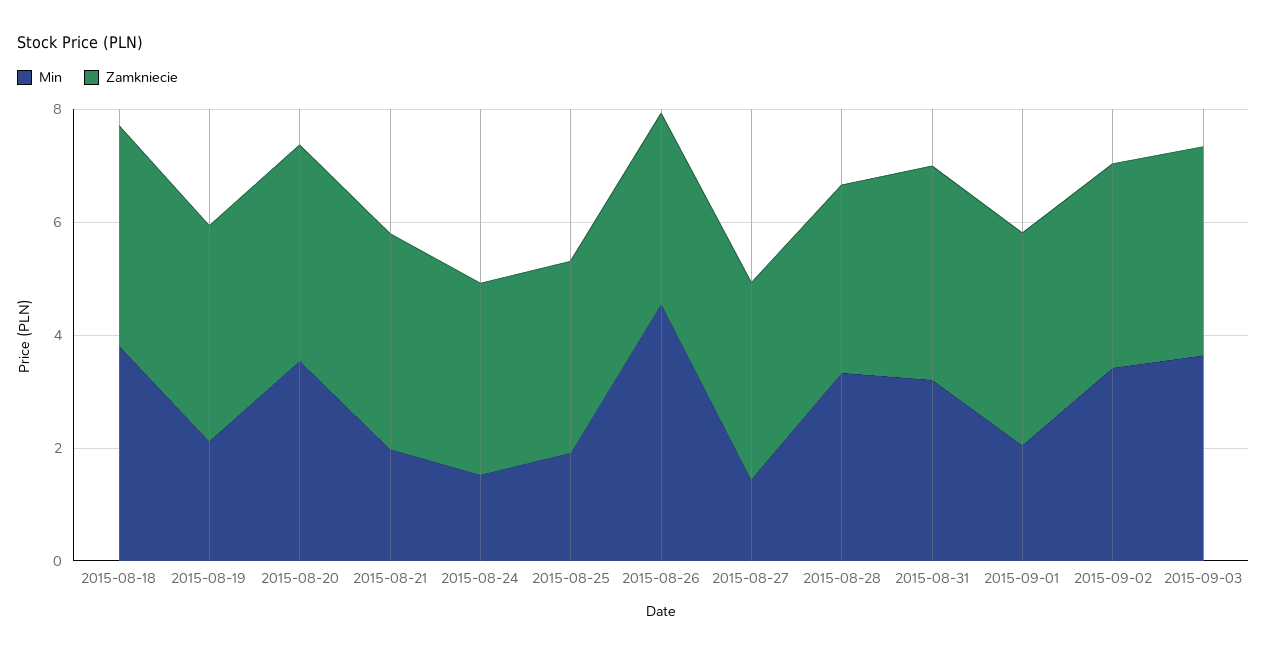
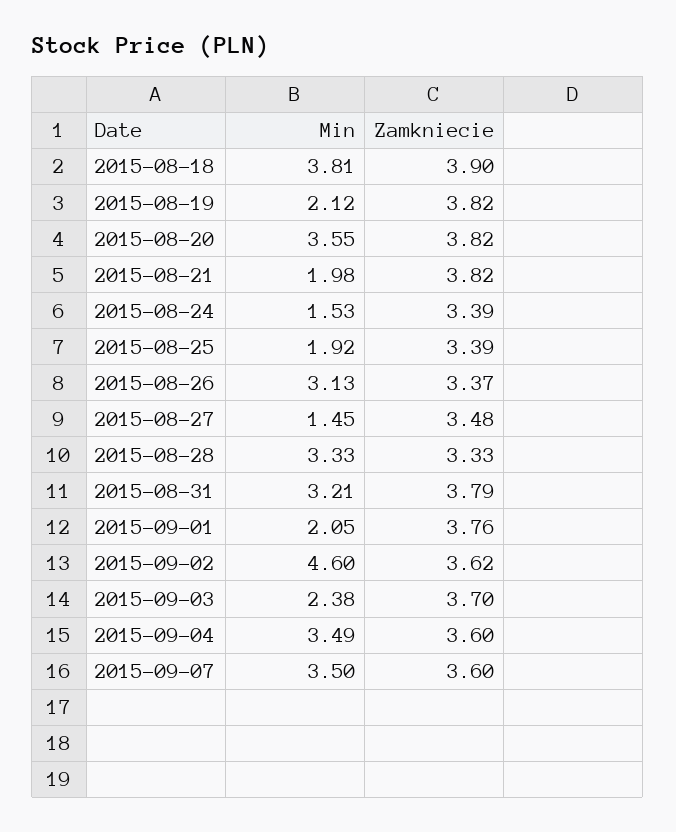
Min, 2015-08-26: 4.5 -> 3.13
Min, 2015-09-02: 3.5 -> 4.6
Min, 2015-09-03: 3.5 -> 2.38
Min, 2015-09-04: none -> 3.49
Zamkniecie, 2015-09-04: none -> 3.6
Min, 2015-09-07: none -> 3.5
Zamkniecie, 2015-09-07: none -> 3.6

